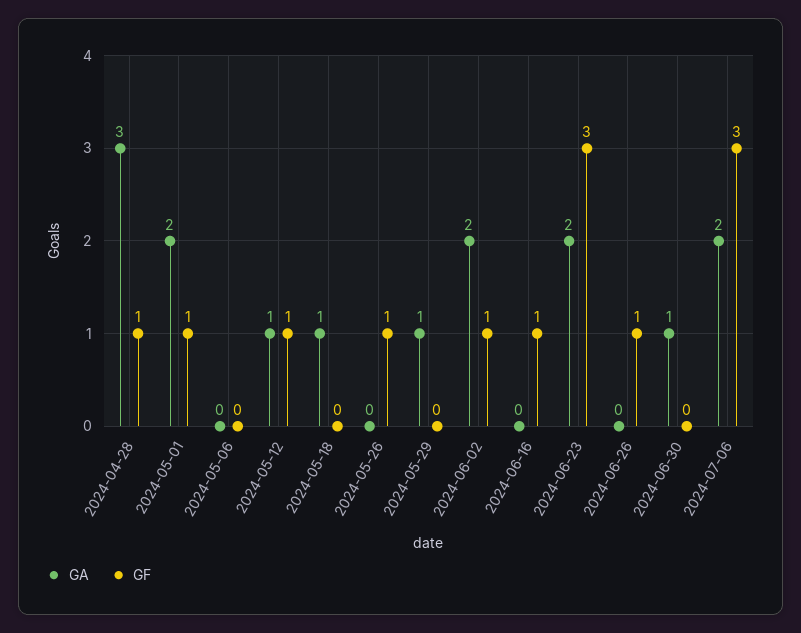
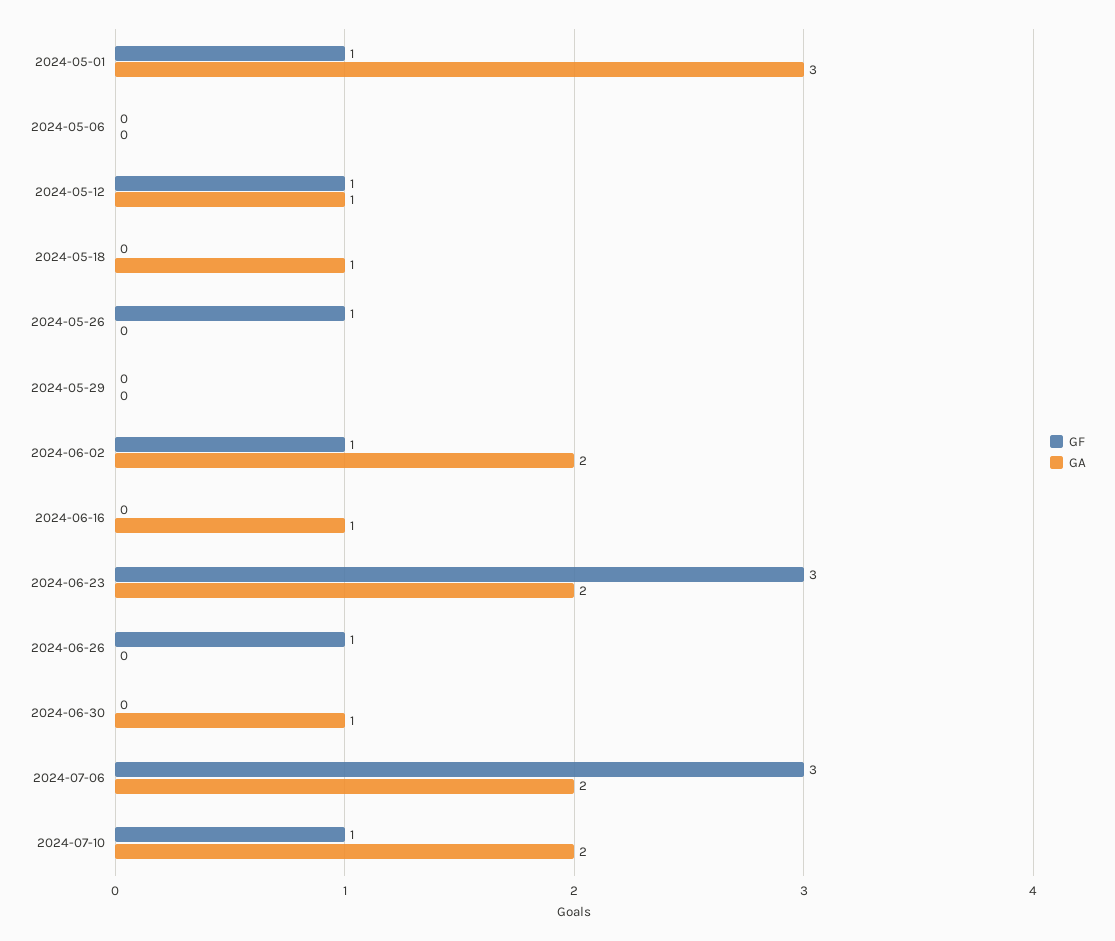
GA, 2024-04-28: 3 -> none
GF, 2024-04-28: 1 -> none
GA, 2024-05-01: 2 -> 3
GA, 2024-05-29: 1 -> 0
GA, 2024-06-16: 0 -> 1
GF, 2024-06-16: 1 -> 0
GF, 2024-07-10: none -> 1
GA, 2024-07-10: none -> 2

